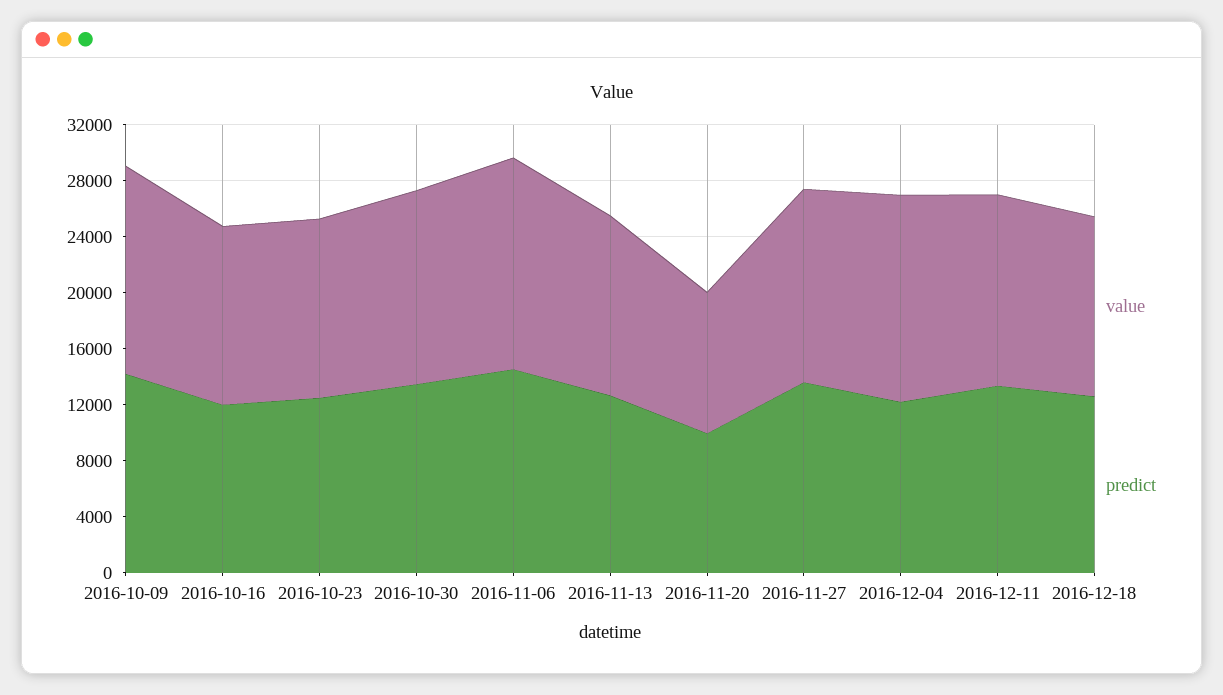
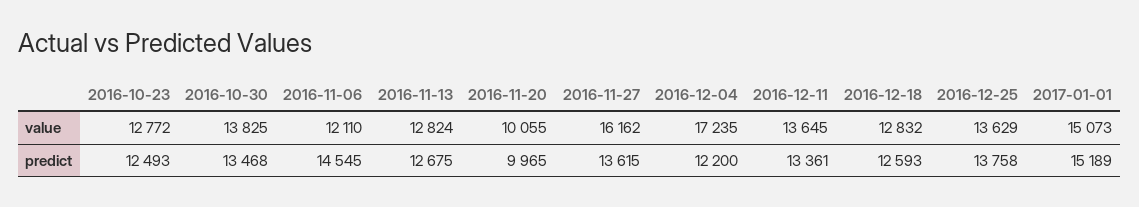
value, 2016-10-09: 15000 -> none
predict, 2016-10-09: 14000 -> none
value, 2016-10-16: 13000 -> none
predict, 2016-10-16: 12000 -> none
value, 2016-11-06: 15000 -> 12110
value, 2016-11-27: 14000 -> 16162
value, 2016-12-04: 15000 -> 17235
value, 2016-12-25: none -> 13629
value, 2017-01-01: none -> 15073
predict, 2016-12-25: none -> 13758
predict, 2017-01-01: none -> 15189

